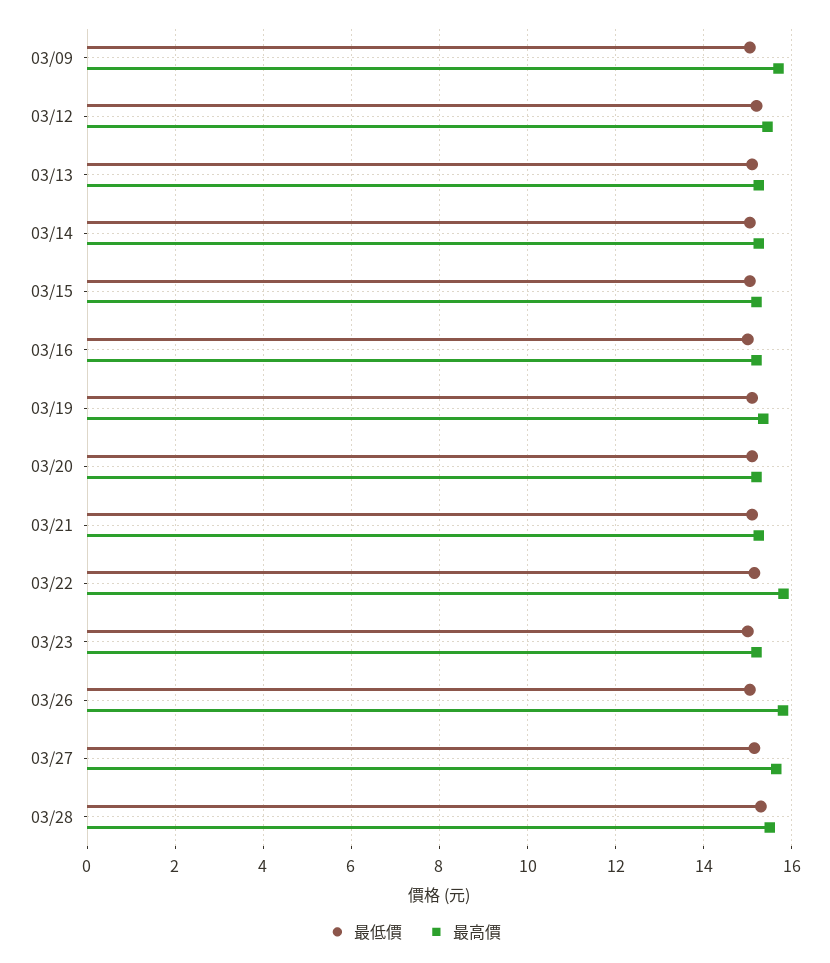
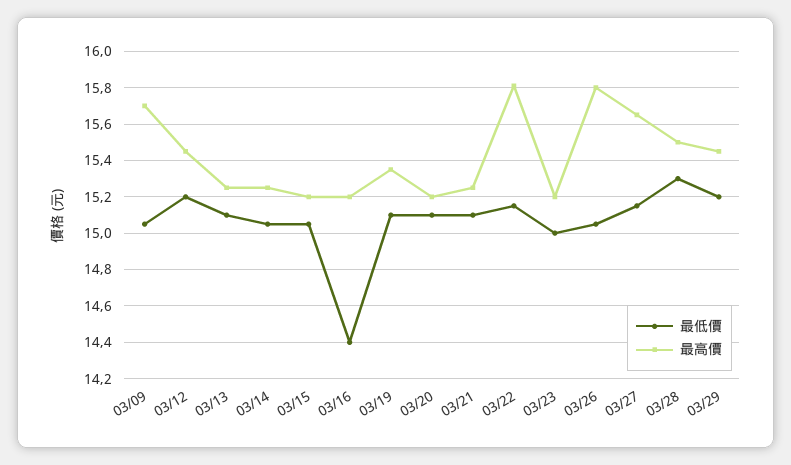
最低價, 03/16: 15 -> 14.4
最低價, 03/29: none -> 15.2
最高價, 03/29: none -> 15.45

